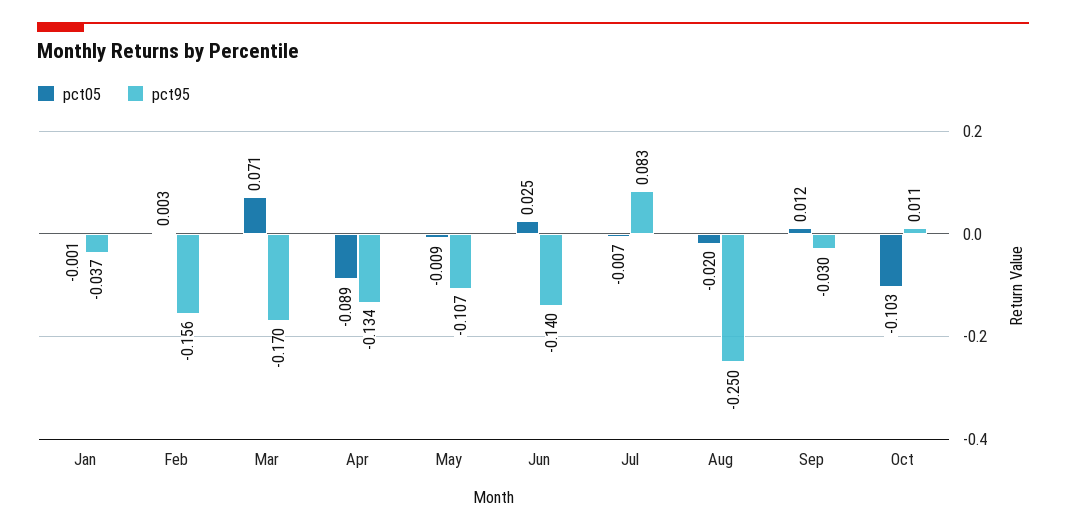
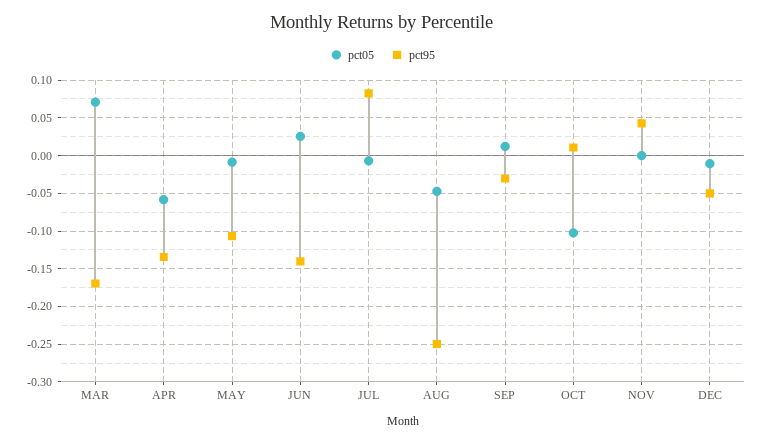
pct05, Jan: -0.001 -> none
pct95, Jan: -0.037 -> none
pct05, Feb: 0.003 -> none
pct95, Feb: -0.156 -> none
pct05, Apr: -0.089 -> -0.06
pct05, Aug: -0.02 -> -0.05
pct05, NOV: none -> 0
pct95, NOV: none -> 0.04
pct05, DEC: none -> -0.01
pct95, DEC: none -> -0.05

